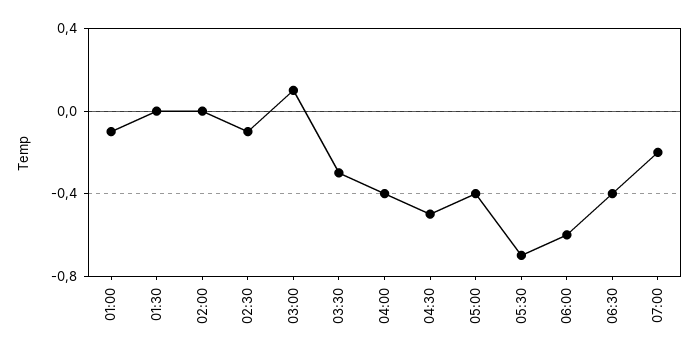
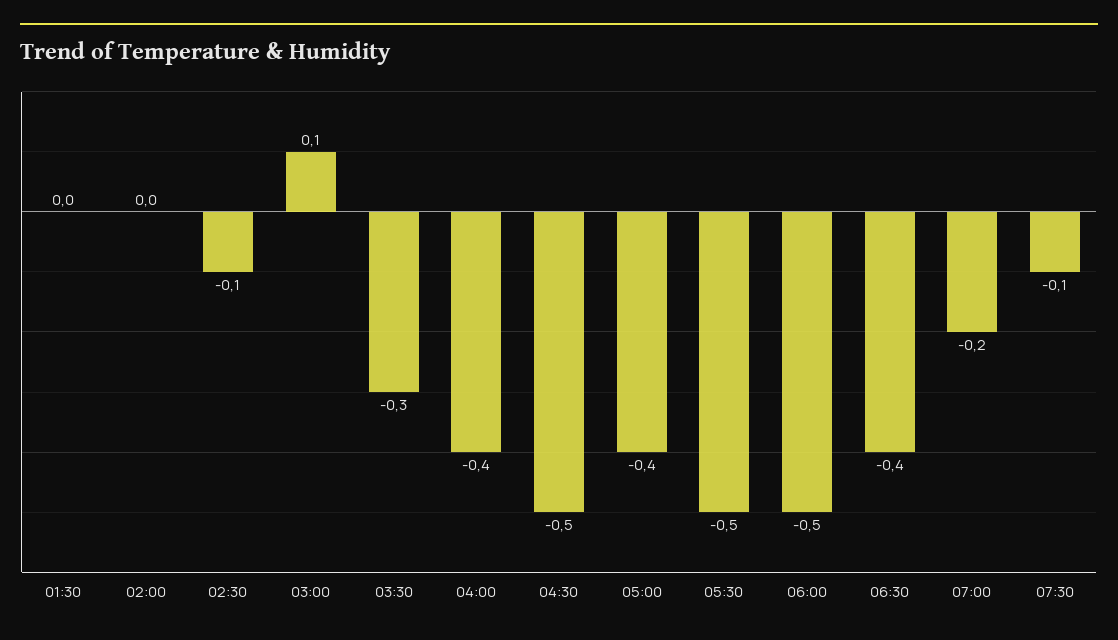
01:00: -0.1 -> none
05:30: -0.7 -> -0.5
06:00: -0.6 -> -0.5
07:30: none -> -0.1

